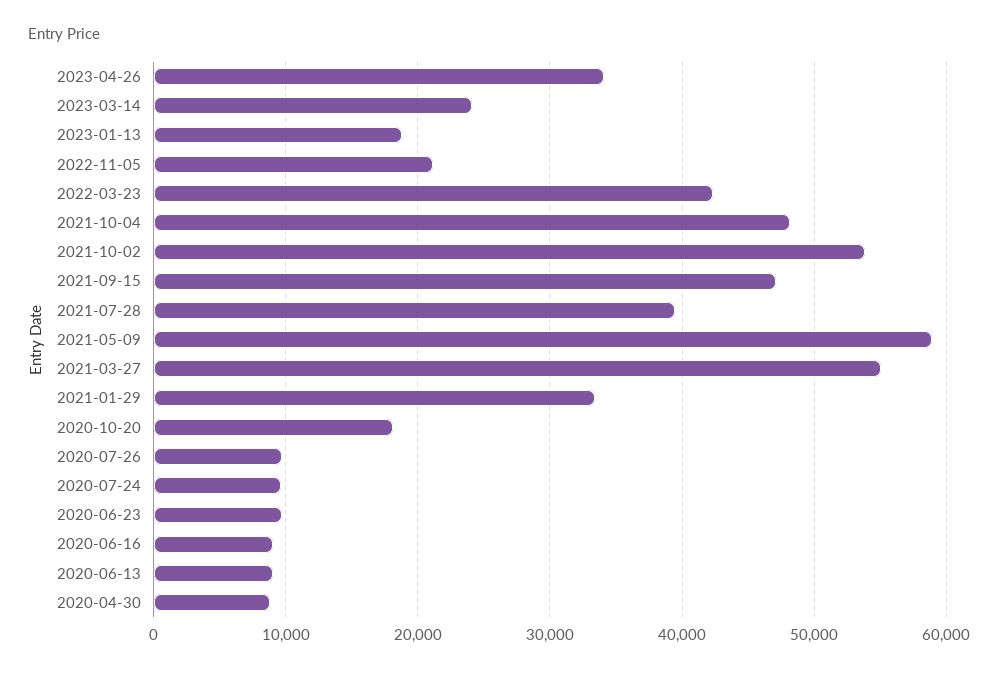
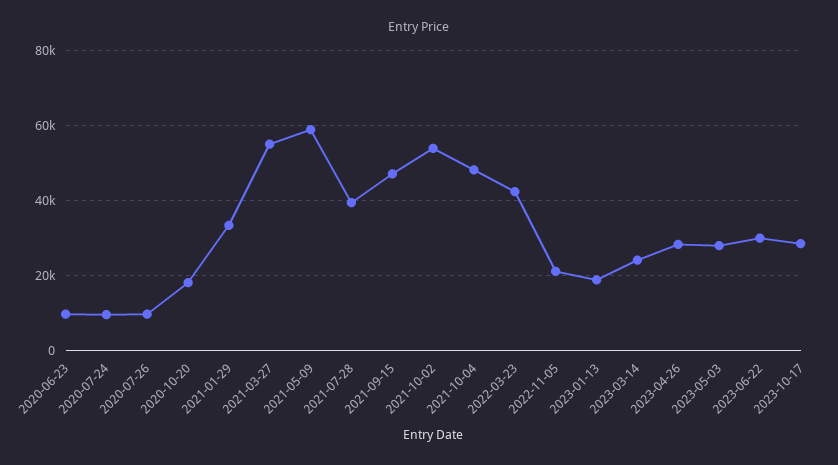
2023-04-26: 34000 -> 28000
2020-06-16: 9000 -> none
2020-06-13: 9000 -> none
2020-04-30: 9000 -> none
2023-05-03: none -> 28000
2023-06-22: none -> 30000
2023-10-17: none -> 28000

